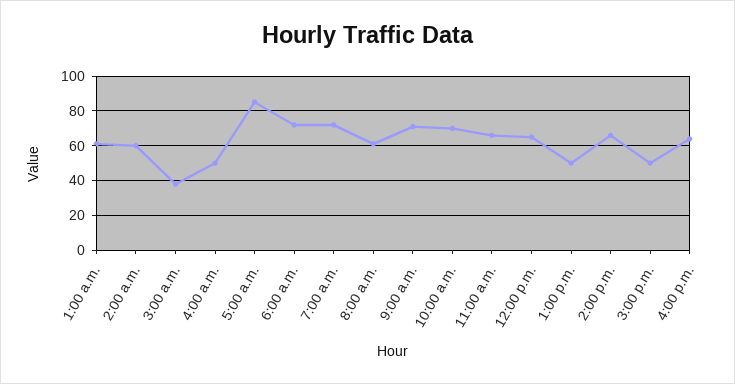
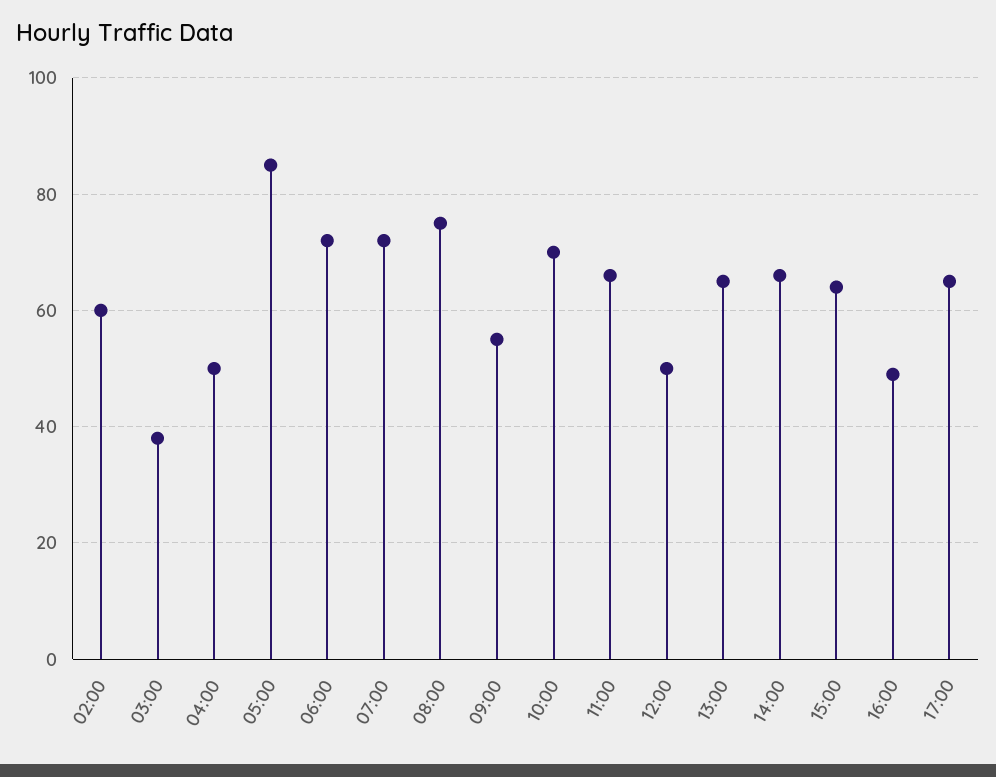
1:00 a.m.: 60 -> none
8:00 a.m.: 60 -> 75
9:00 a.m.: 70 -> 55
12:00 p.m.: 65 -> 50
1:00 p.m.: 50 -> 65
3:00 p.m.: 50 -> 65
4:00 p.m.: 65 -> 50
17:00: none -> 65

